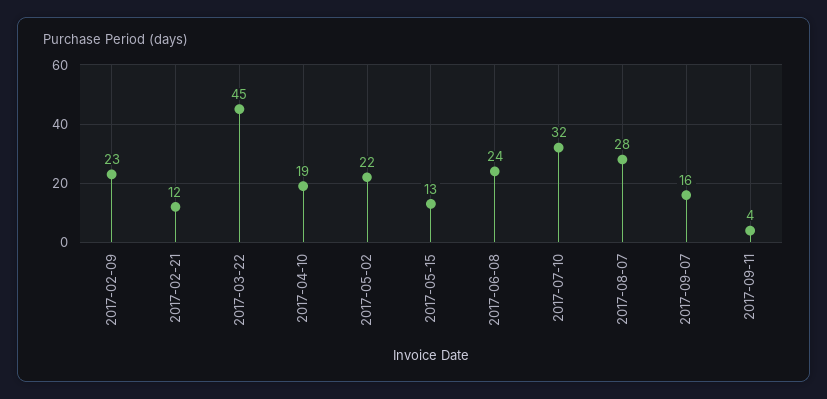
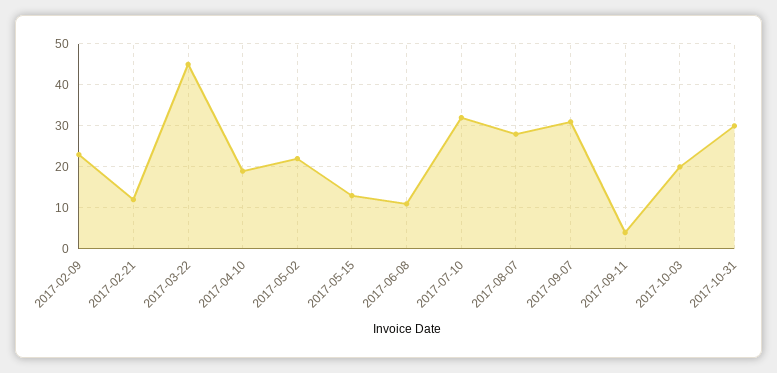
2017-06-08: 24 -> 10
2017-09-07: 16 -> 30
2017-10-03: none -> 20
2017-10-31: none -> 30

